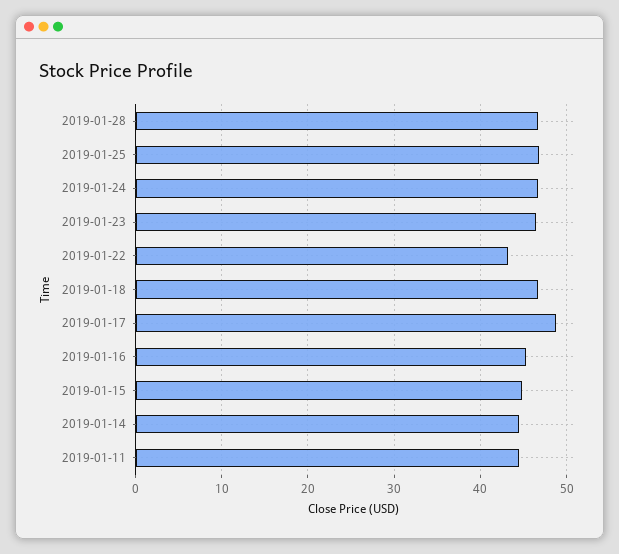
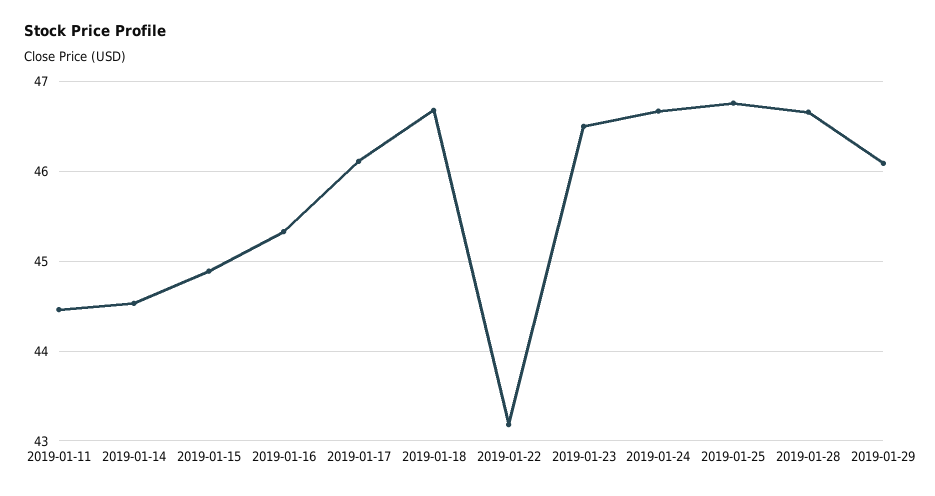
2019-01-17: 49 -> 46.1
2019-01-29: none -> 46.1

